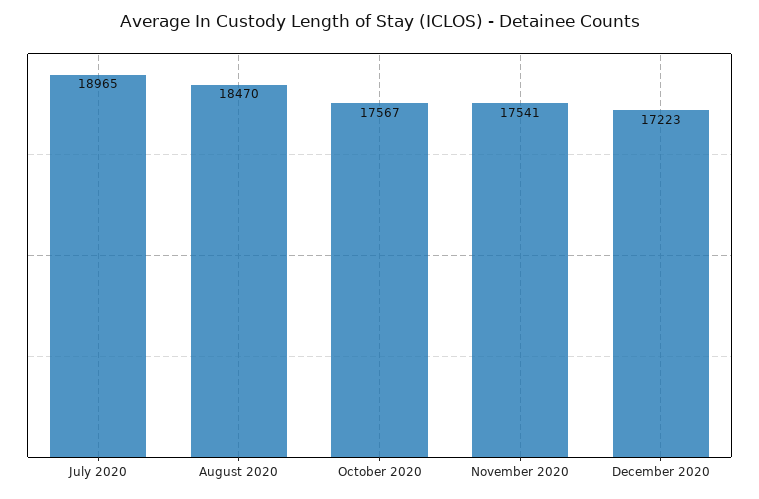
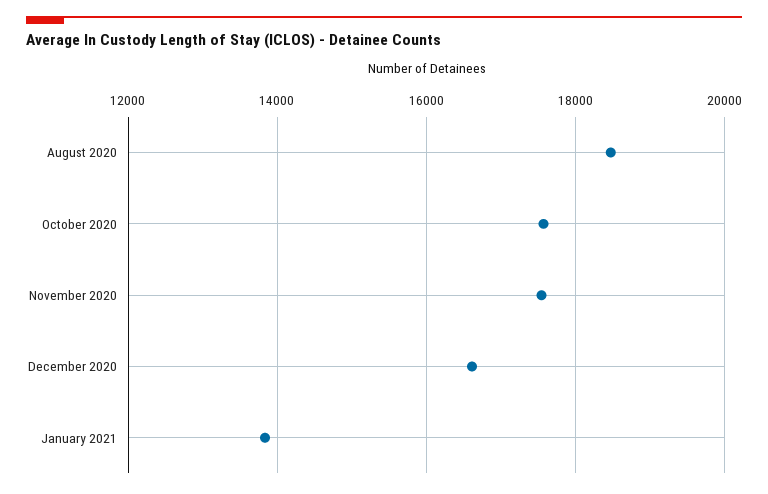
July 2020: 18965 -> none
December 2020: 17223 -> 16600
January 2021: none -> 13800

